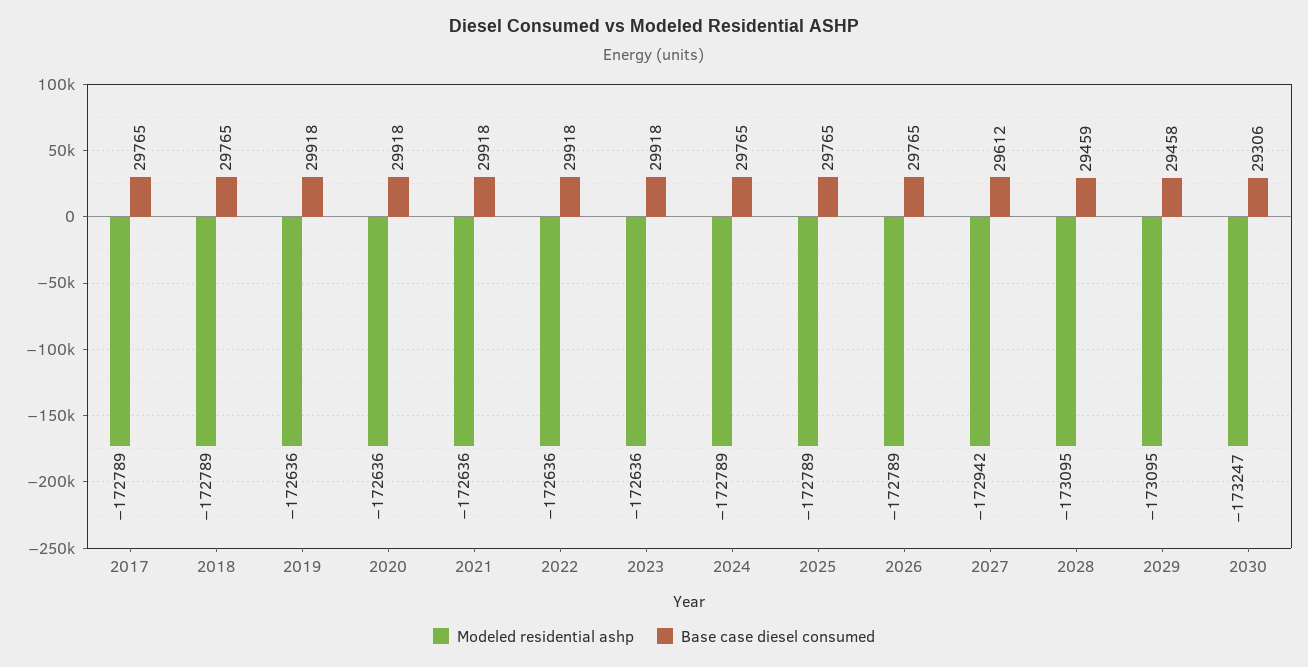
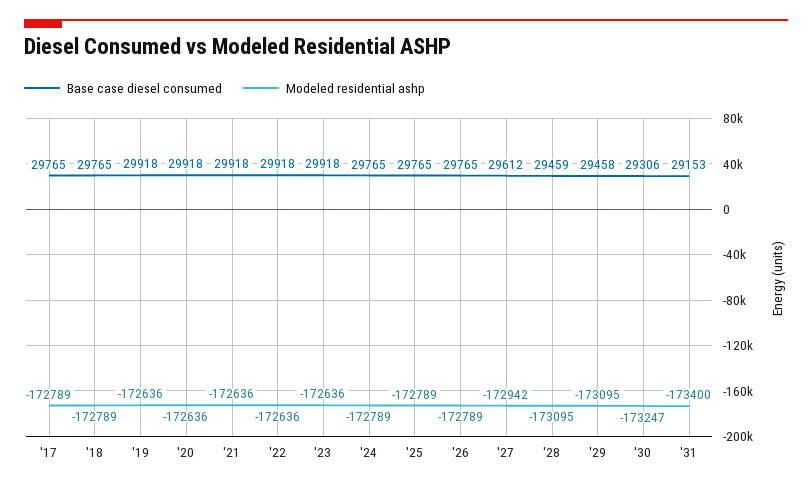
Base case diesel consumed, '31: none -> 29153
Modeled residential ashp, '31: none -> -173400

